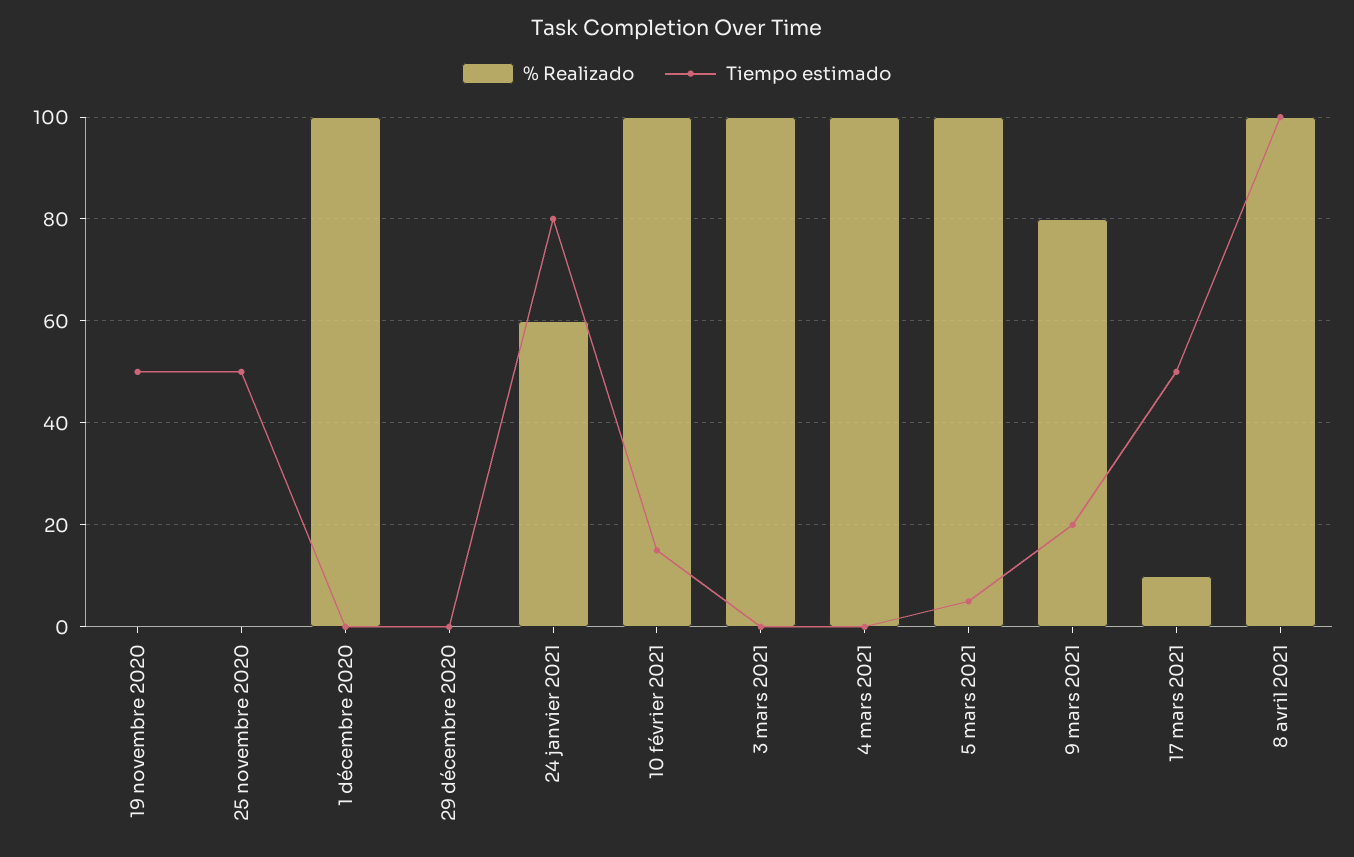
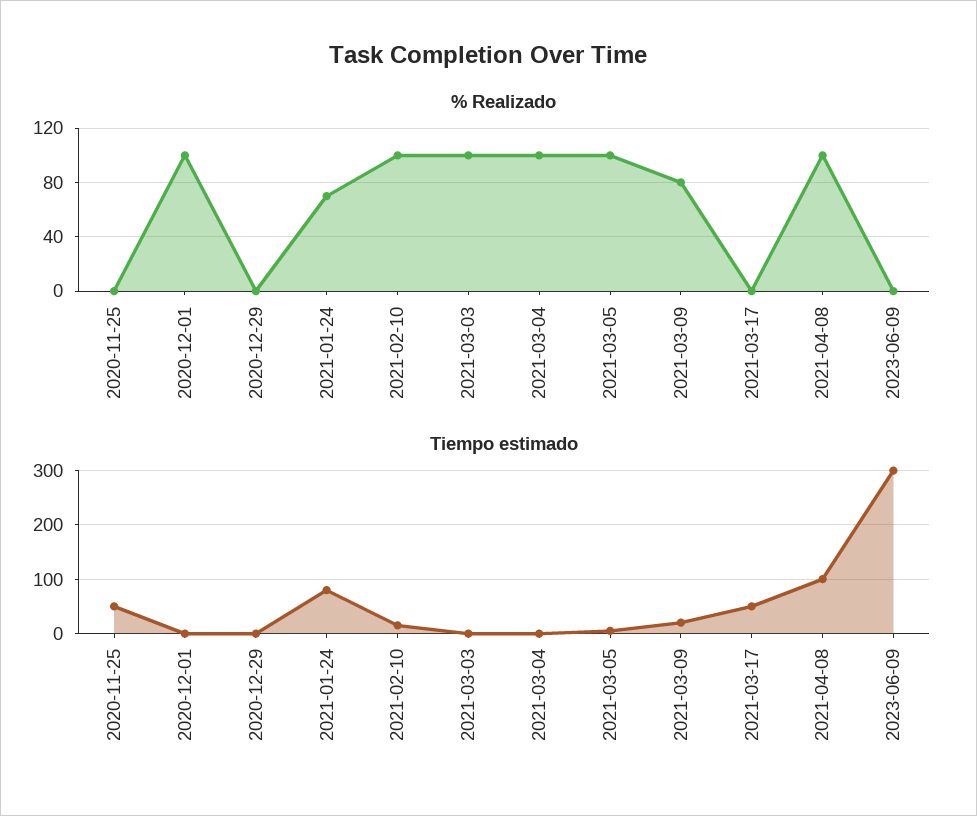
% Realizado, 19 novembre 2020: 0 -> none
Tiempo estimado, 19 novembre 2020: 50 -> none
% Realizado, 24 janvier 2021: 60 -> 70
% Realizado, 17 mars 2021: 10 -> 0
% Realizado, 2023-06-09: none -> 0
Tiempo estimado, 2023-06-09: none -> 300

